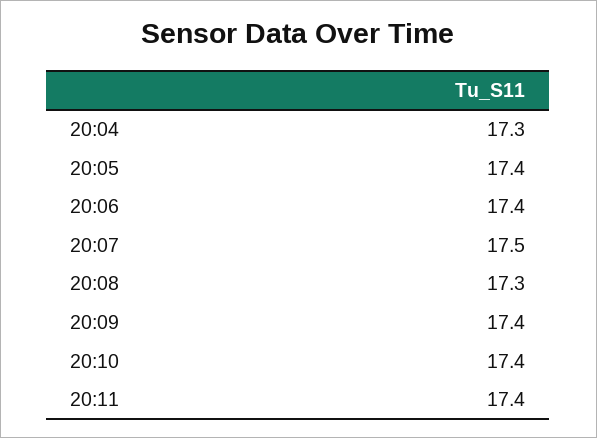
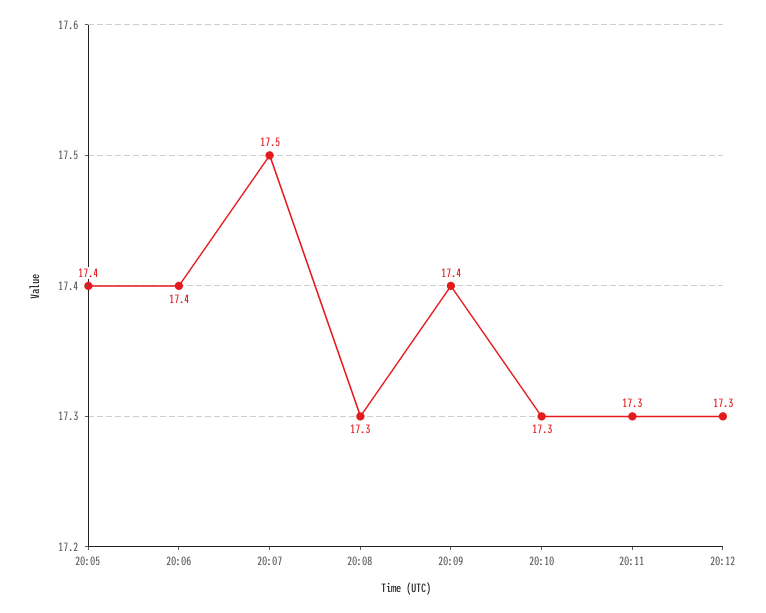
20:04: 17.3 -> none
20:10: 17.4 -> 17.3
20:11: 17.4 -> 17.3
20:12: none -> 17.3

